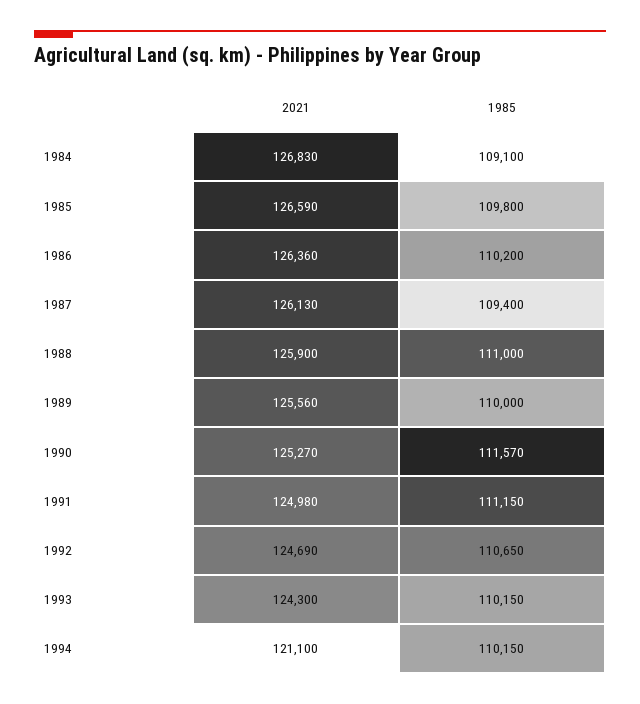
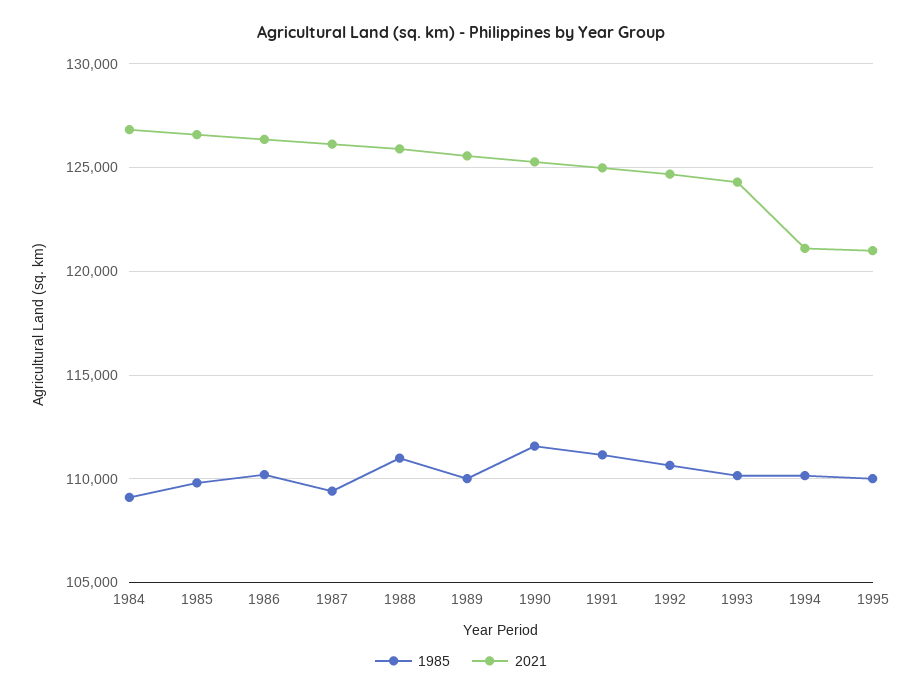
1985, 1995: none -> 110000
2021, 1995: none -> 121000

